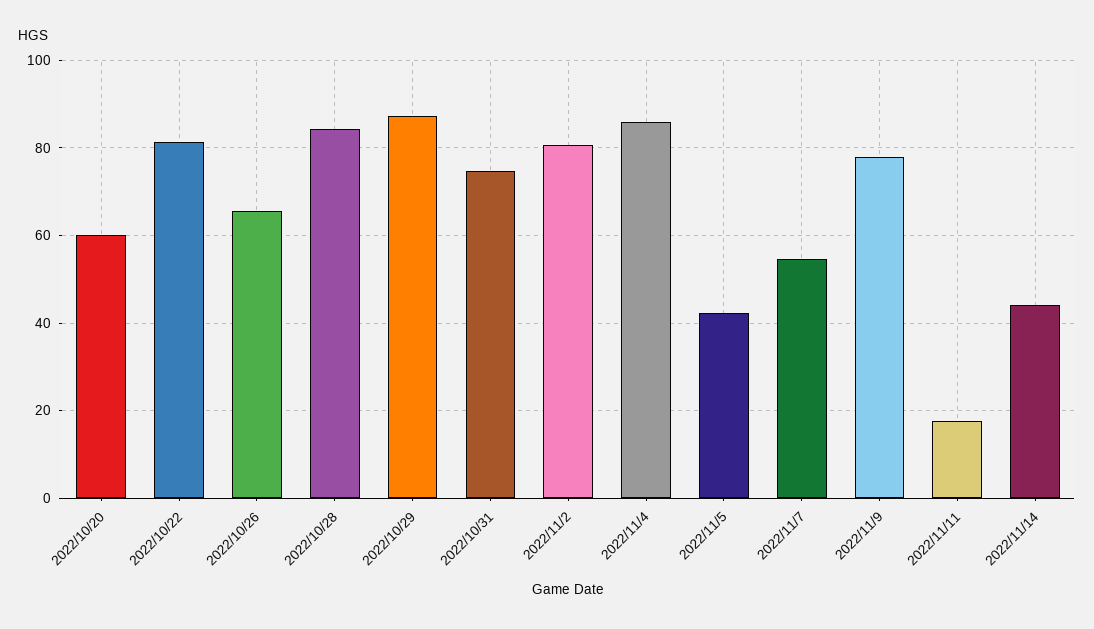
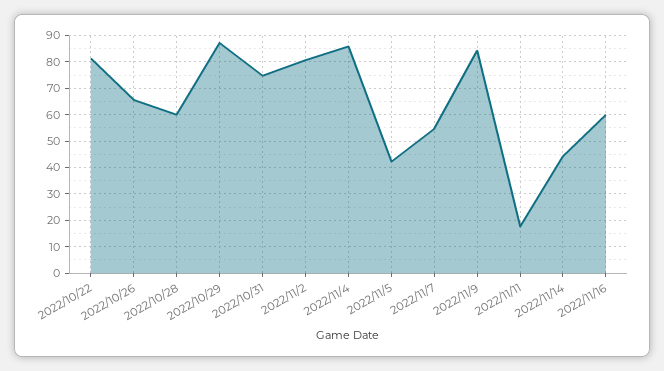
2022/10/20: 60 -> none
2022/10/28: 84 -> 60
2022/11/9: 78 -> 85
2022/11/16: none -> 60

